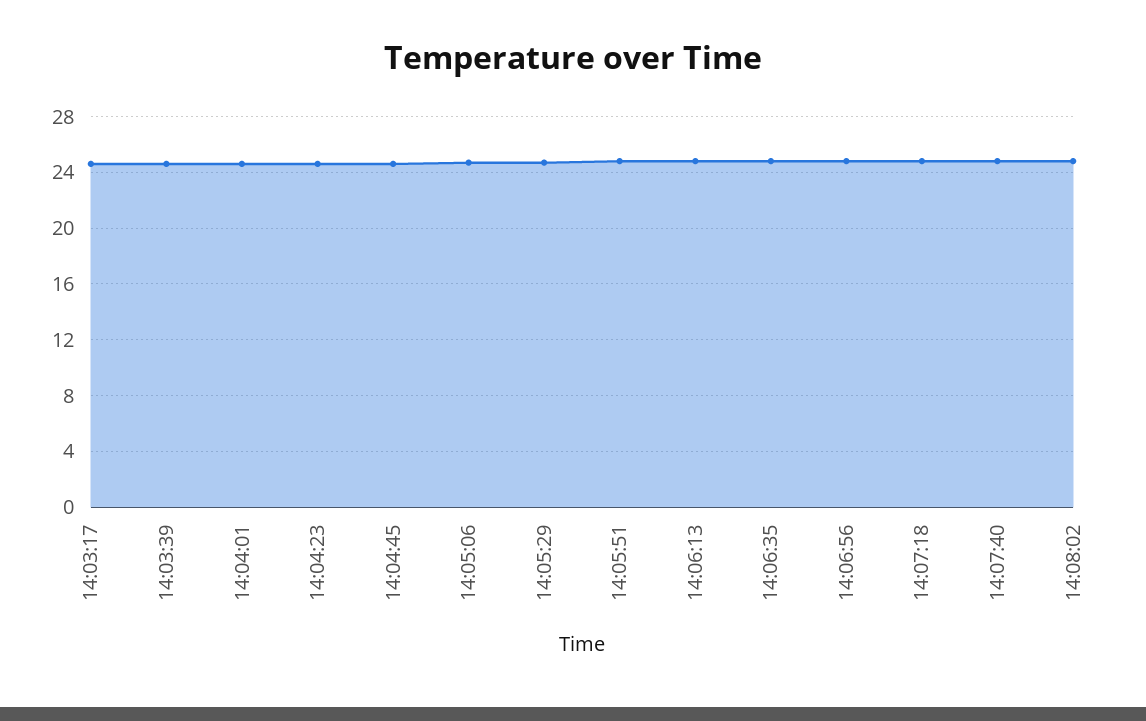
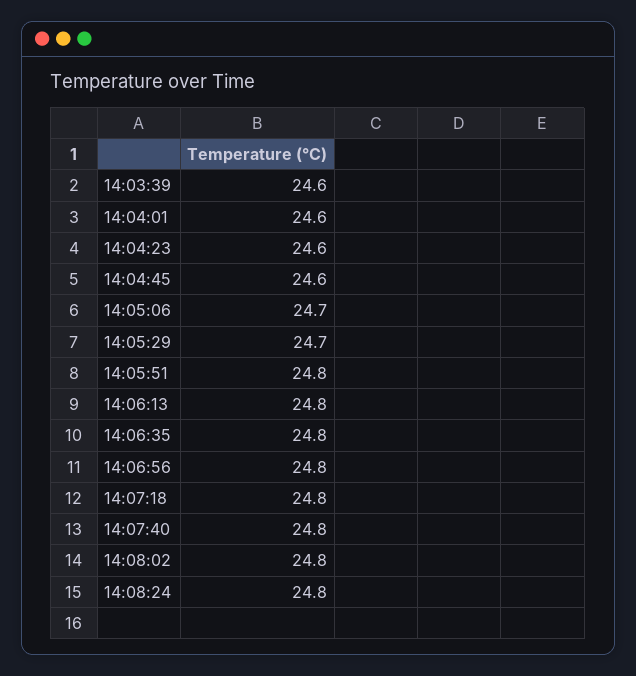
14:03:17: 24.5 -> none
14:08:24: none -> 24.8

